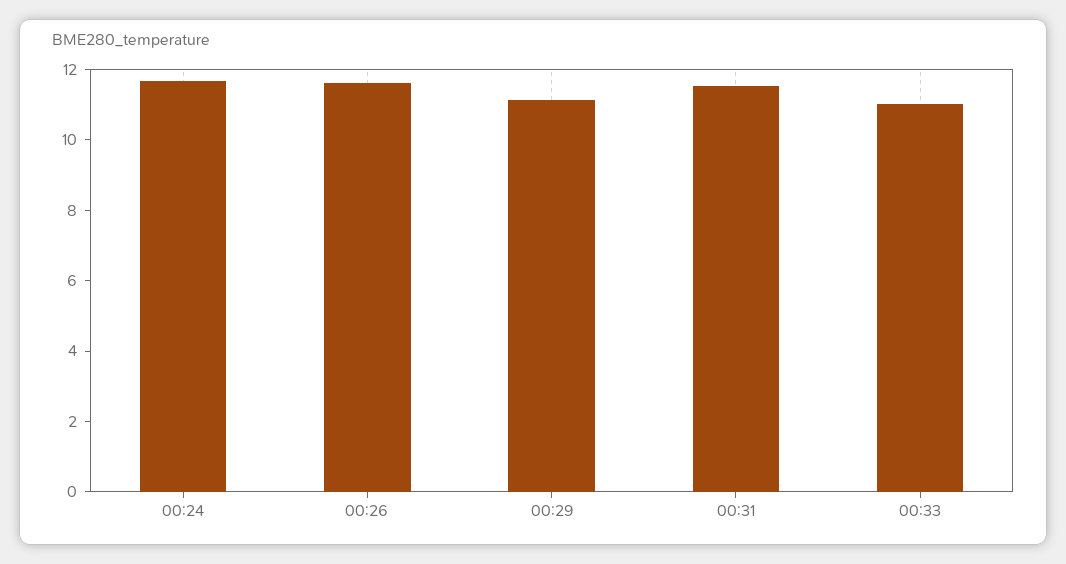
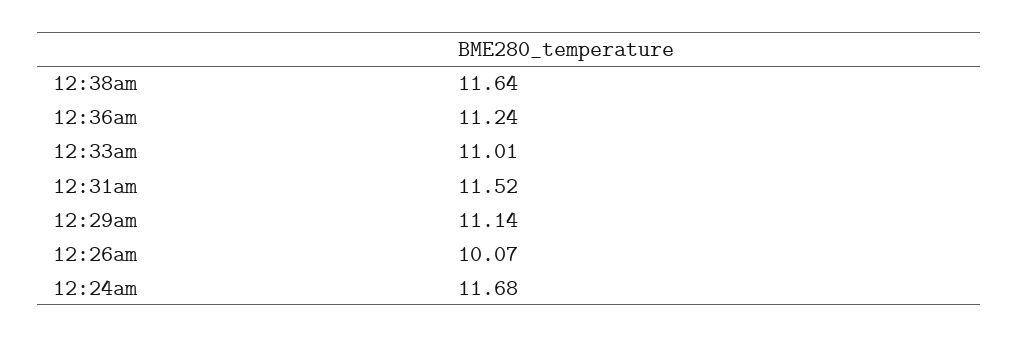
00:26: 11.5 -> 10.07
12:38am: none -> 11.64
12:36am: none -> 11.24

